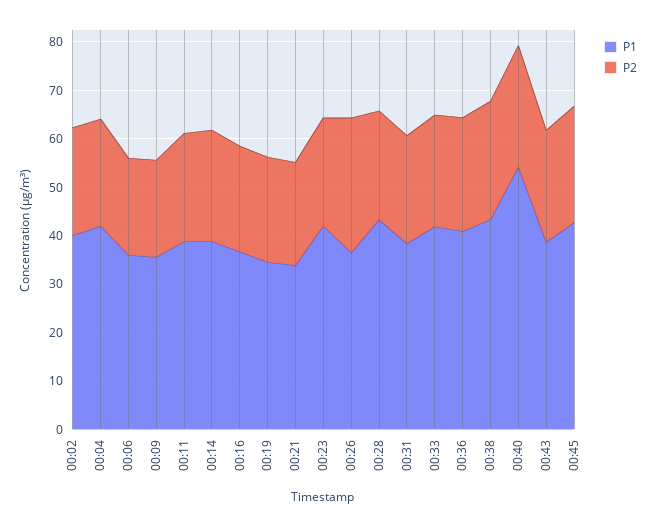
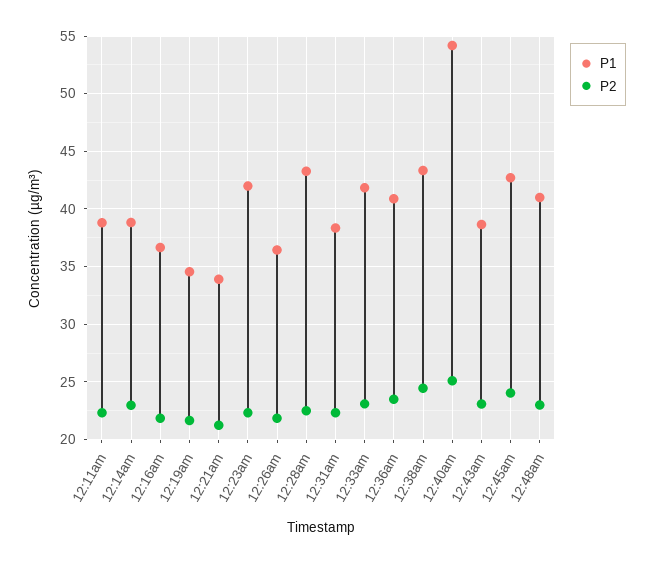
P1, 00:02: 40 -> none
P2, 00:02: 22 -> none
P1, 00:04: 42 -> none
P2, 00:04: 22 -> none
P1, 00:06: 36 -> none
P2, 00:06: 20 -> none
P1, 00:09: 36 -> none
P2, 00:09: 20 -> none
P2, 00:26: 28 -> 22
P1, 12:48am: none -> 41
P2, 12:48am: none -> 23

